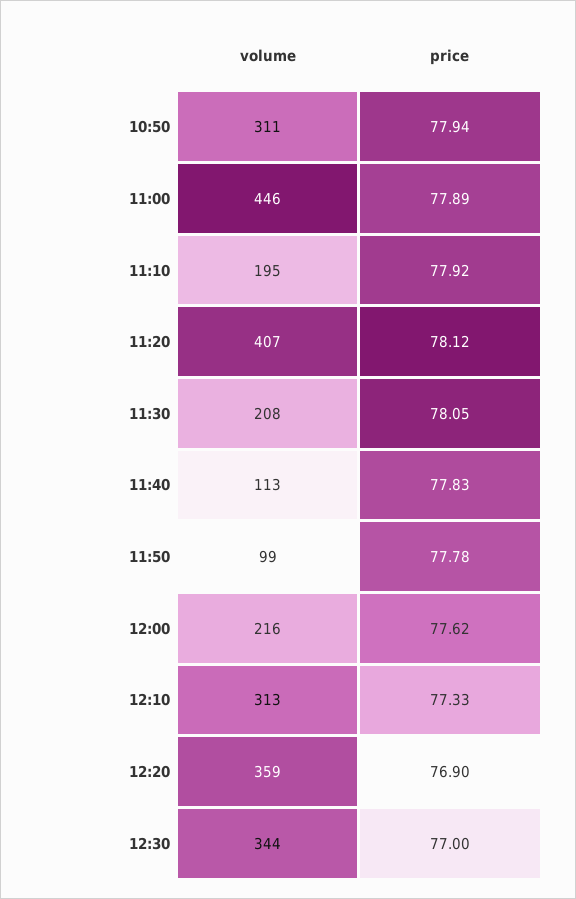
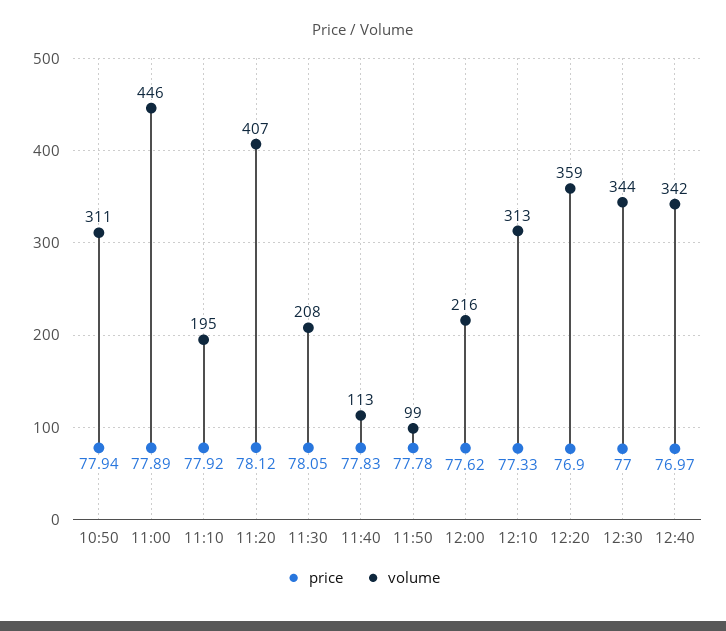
price, 12:40: none -> 76.97
volume, 12:40: none -> 342

